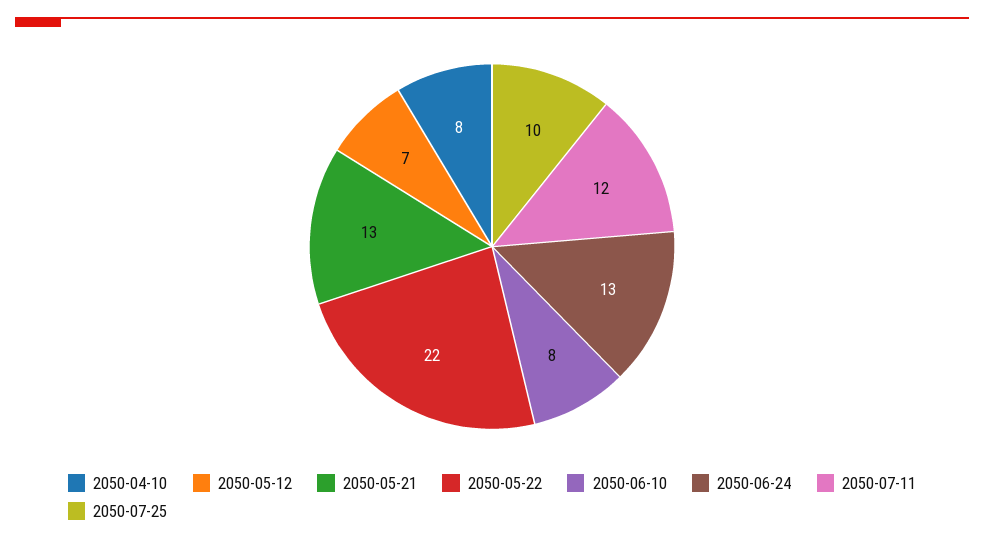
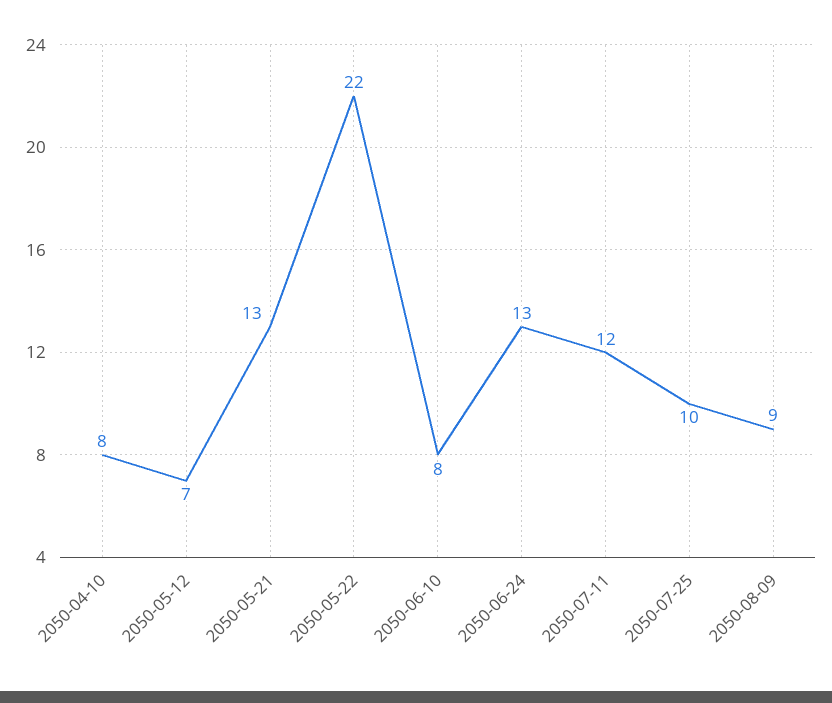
2050-08-09: none -> 9

